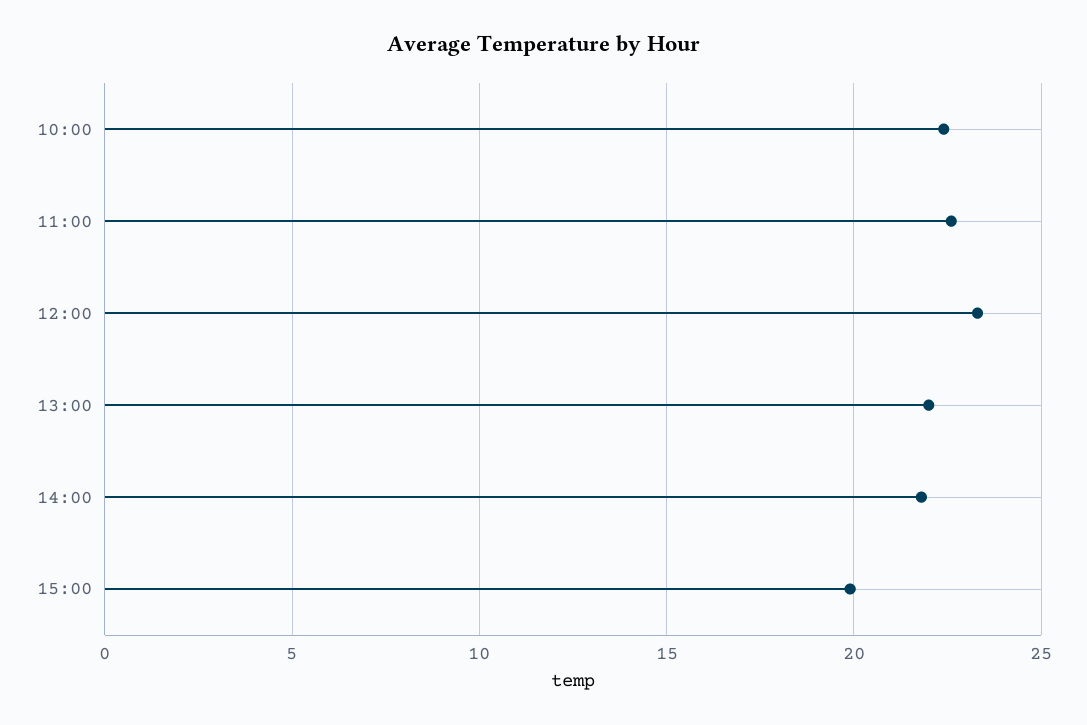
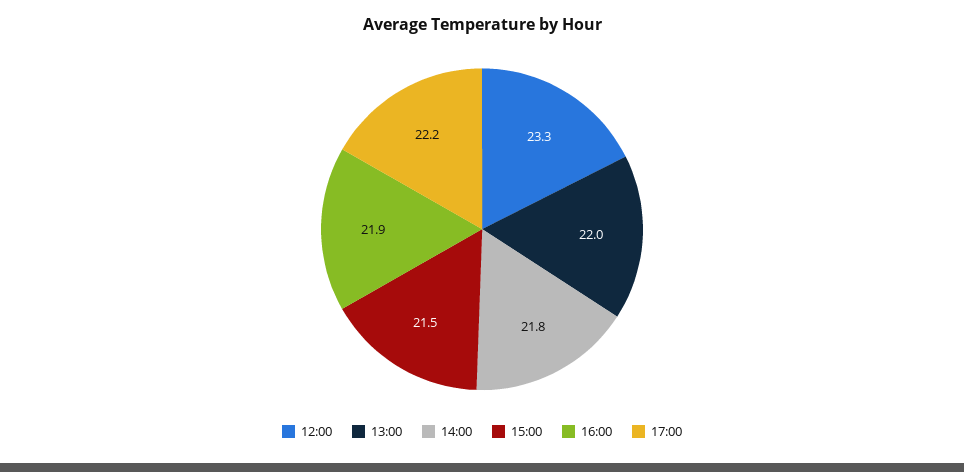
10:00: 22.5 -> none
11:00: 22.5 -> none
15:00: 20 -> 21.5
16:00: none -> 21.9
17:00: none -> 22.2

